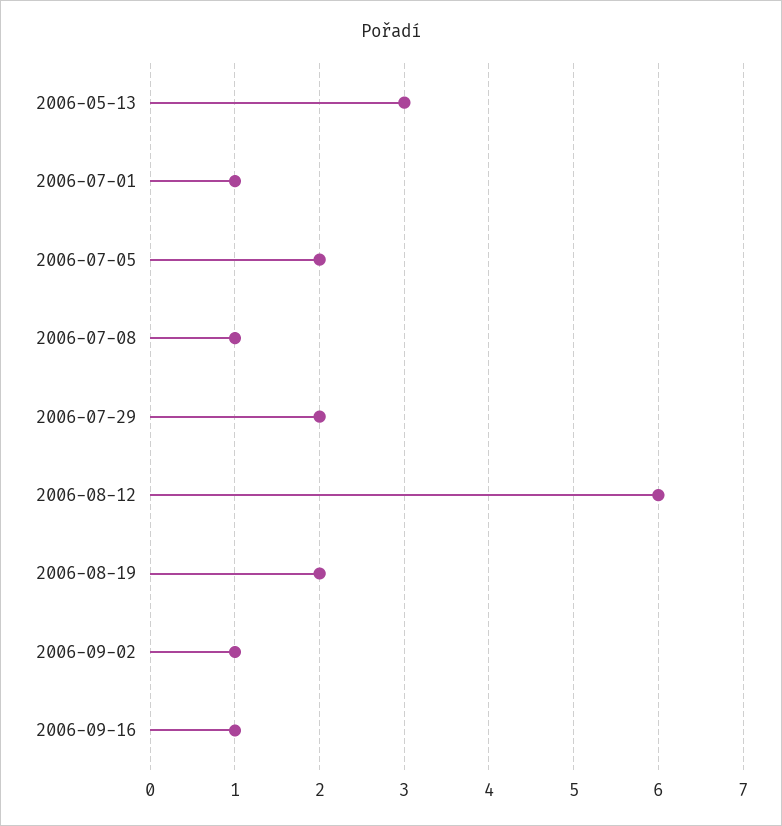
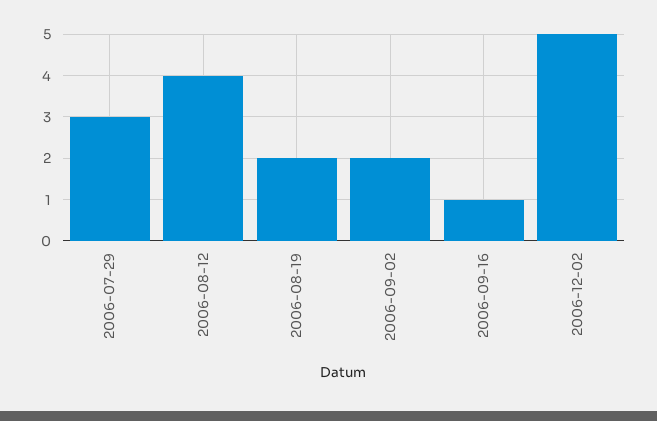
2006-05-13: 3 -> none
2006-07-01: 1 -> none
2006-07-05: 2 -> none
2006-07-08: 1 -> none
2006-07-29: 2 -> 3
2006-08-12: 6 -> 4
2006-09-02: 1 -> 2
2006-12-02: none -> 5

